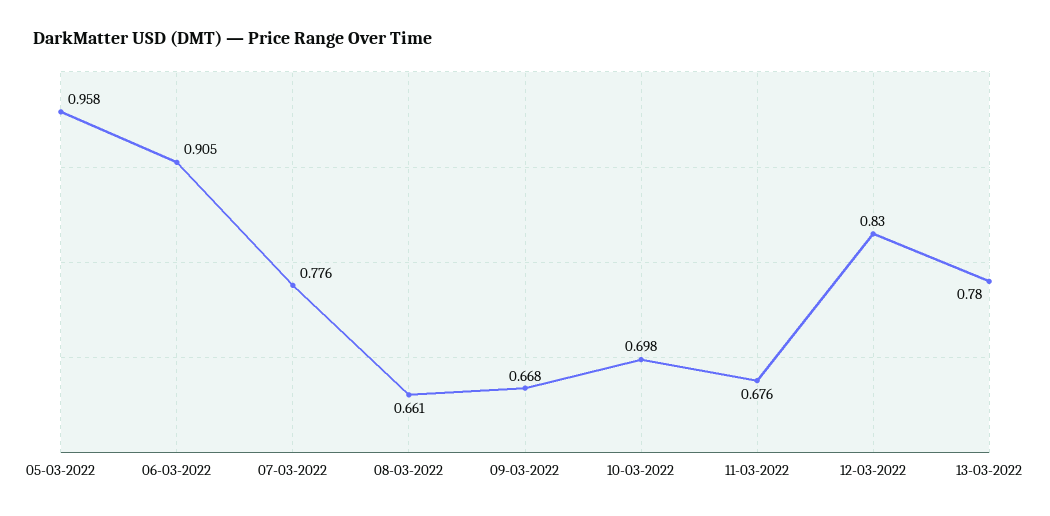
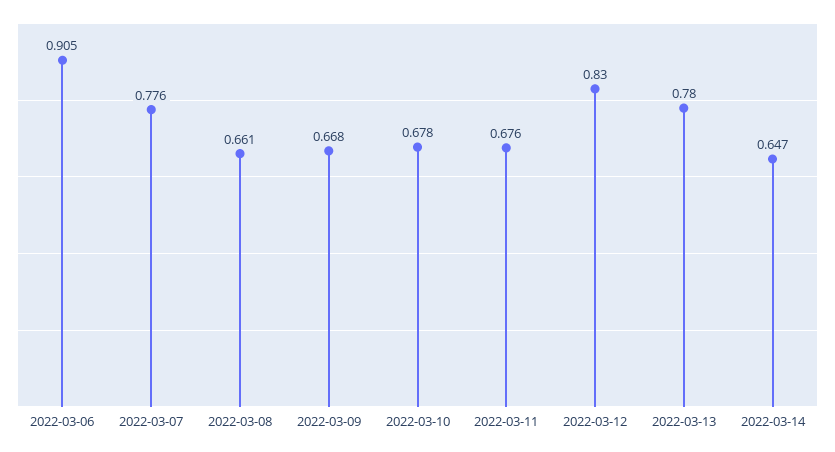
05-03-2022: 0.958 -> none
10-03-2022: 0.698 -> 0.678
2022-03-14: none -> 0.647

